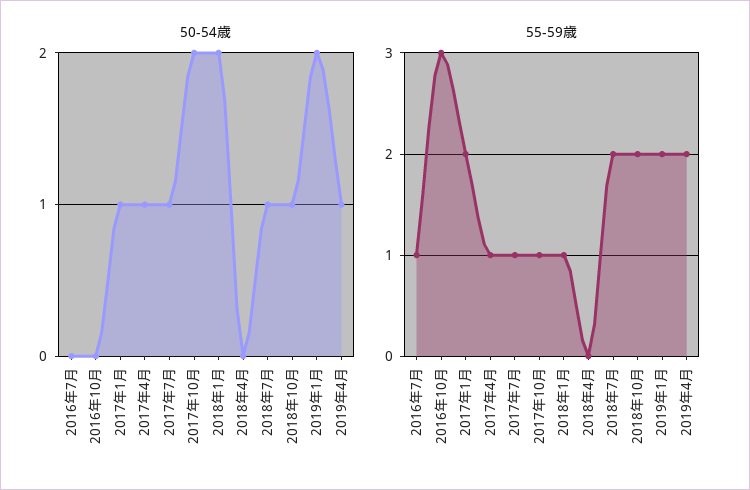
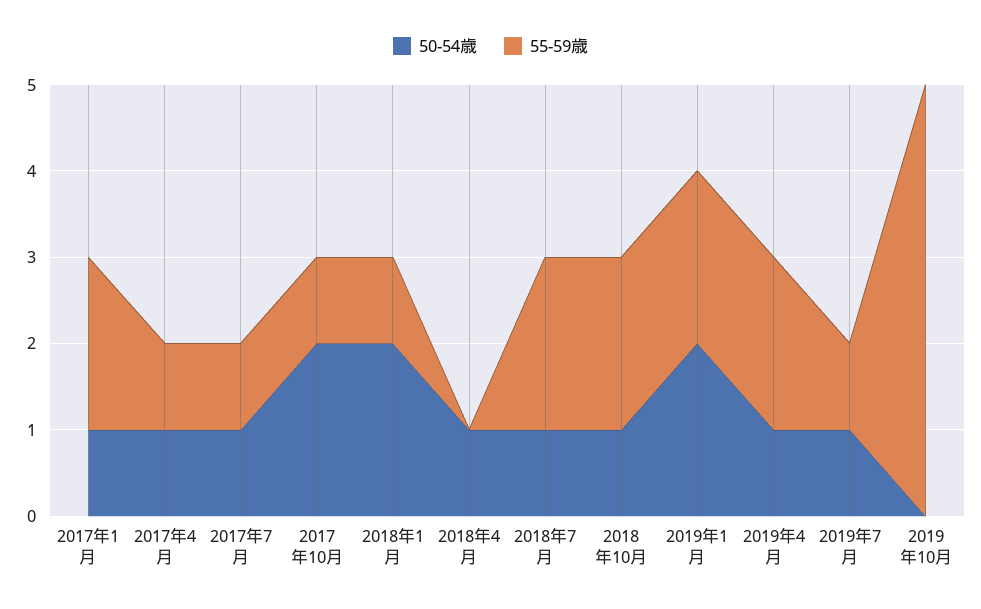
50-54歳, 2016年7月: 0 -> none
50-54歳, 2016年10月: 0 -> none
50-54歳, 2018年4月: 0 -> 1
55-59歳, 2016年7月: 1 -> none
55-59歳, 2016年10月: 3 -> none
50-54歳, 2019年7月: none -> 1
55-59歳, 2019年7月: none -> 1
50-54歳, 2019年10月: none -> 0
55-59歳, 2019年10月: none -> 5

